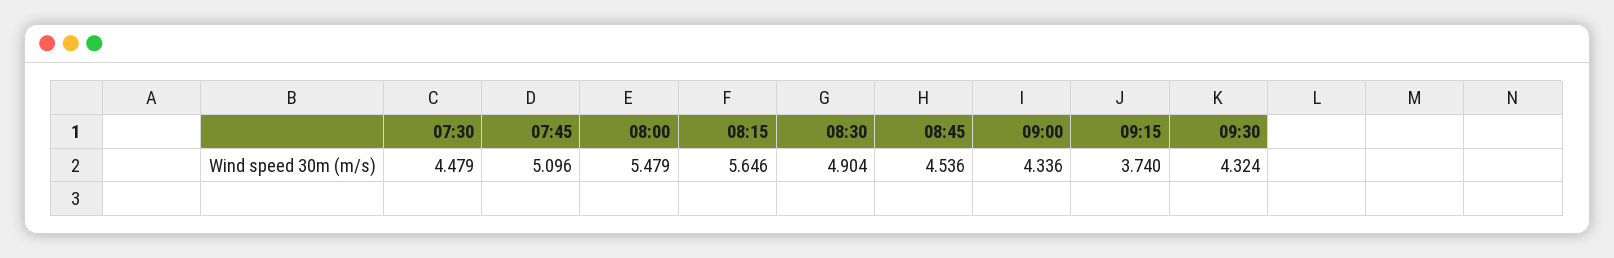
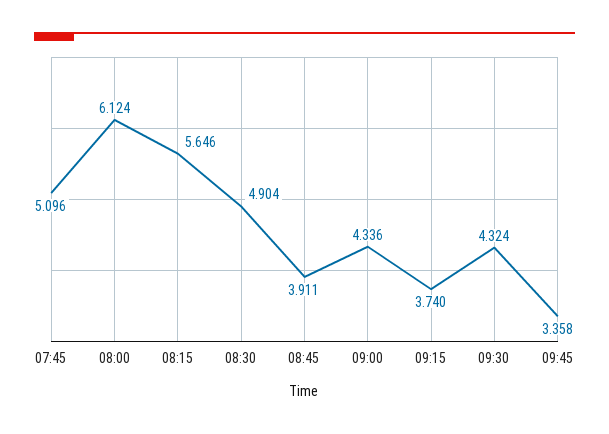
07:30: 4.479 -> none
08:00: 5.479 -> 6.124
08:45: 4.536 -> 3.911
09:45: none -> 3.358

